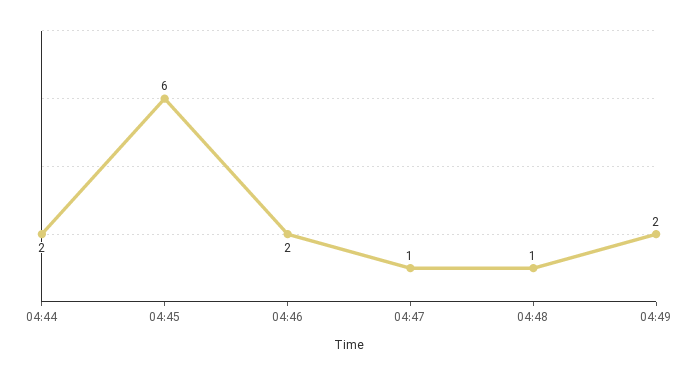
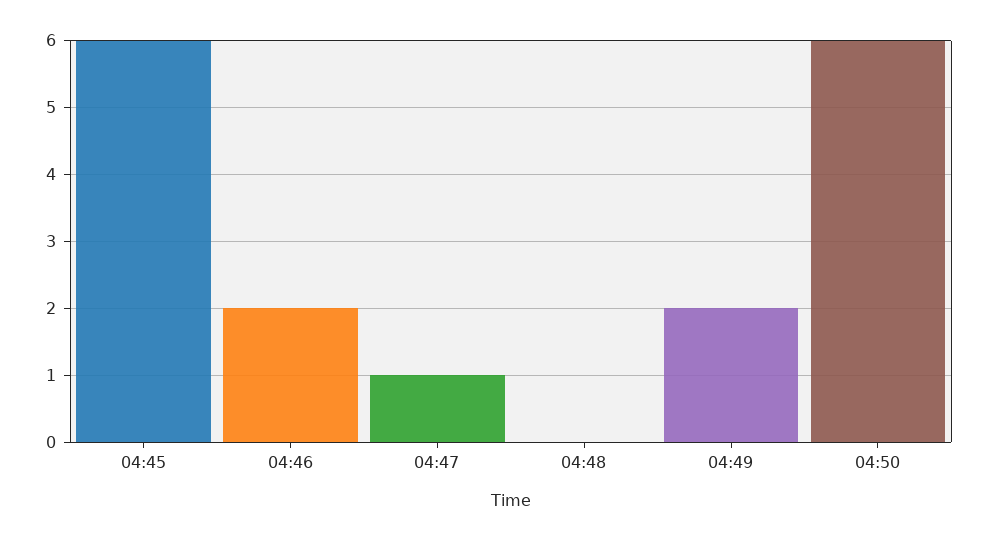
04:44: 2 -> none
04:48: 1 -> 0
04:50: none -> 6

